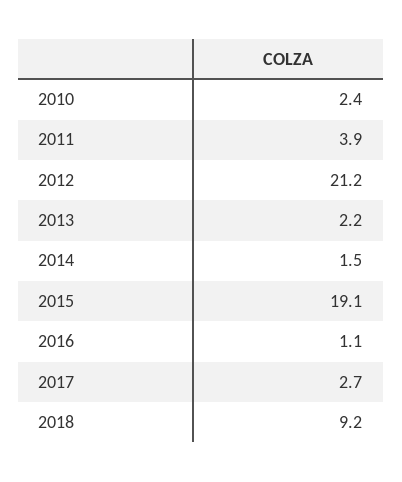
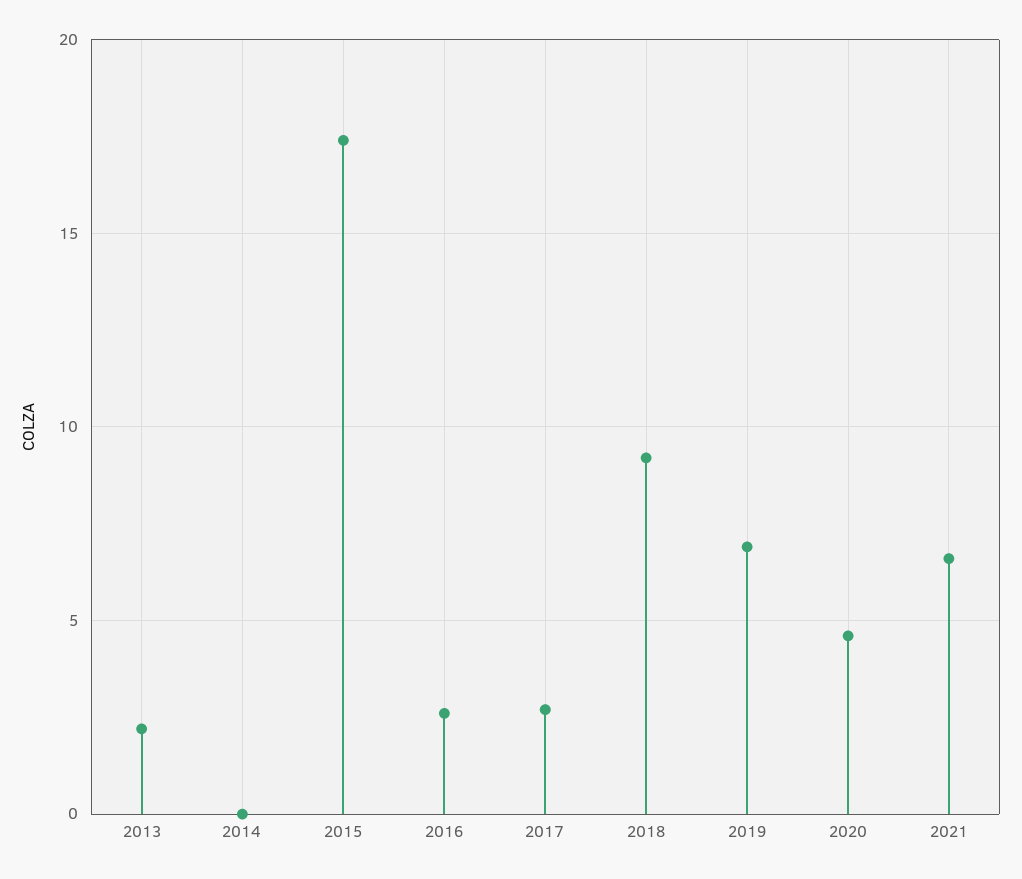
2010: 2.4 -> none
2011: 3.9 -> none
2012: 21.2 -> none
2014: 1.5 -> 0
2015: 19.1 -> 17.5
2016: 1.1 -> 2.5
2019: none -> 7
2020: none -> 4.5
2021: none -> 6.5

